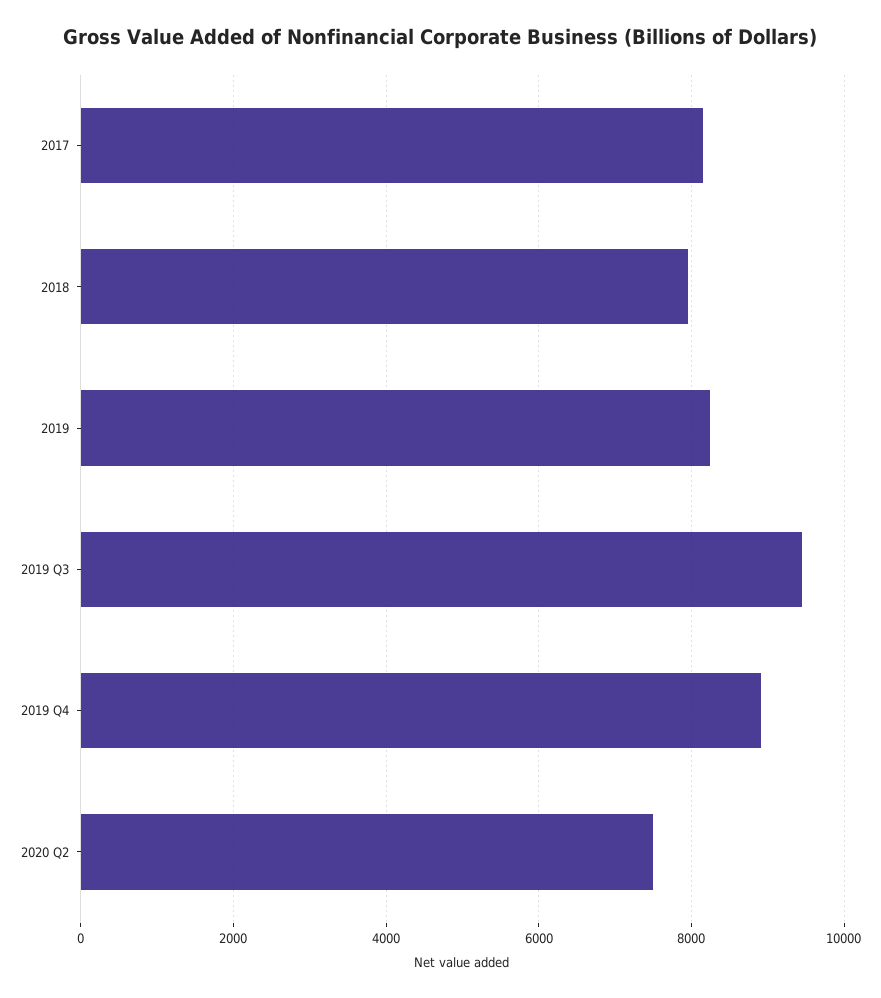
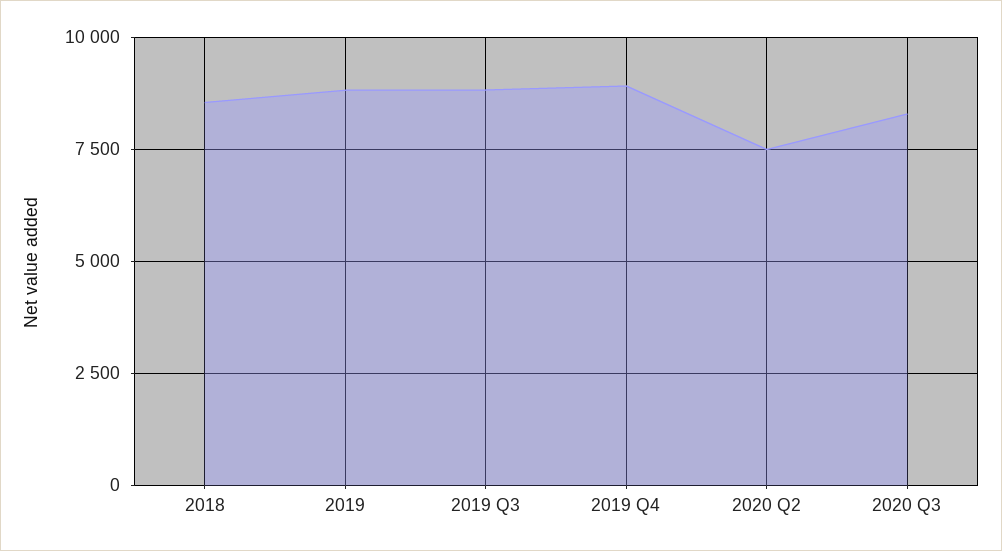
2017: 8200 -> none
2018: 8000 -> 8500
2019: 8200 -> 8750
2019 Q3: 9400 -> 8750
2020 Q3: none -> 8250

